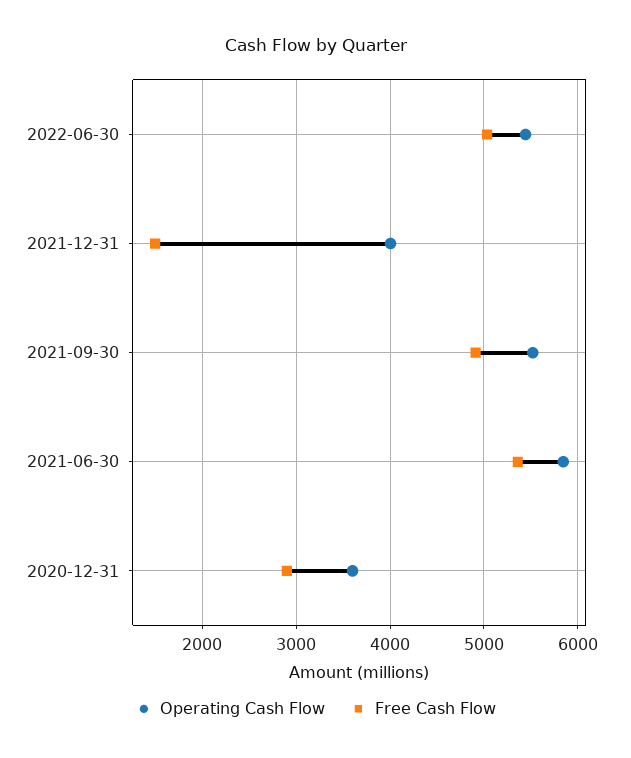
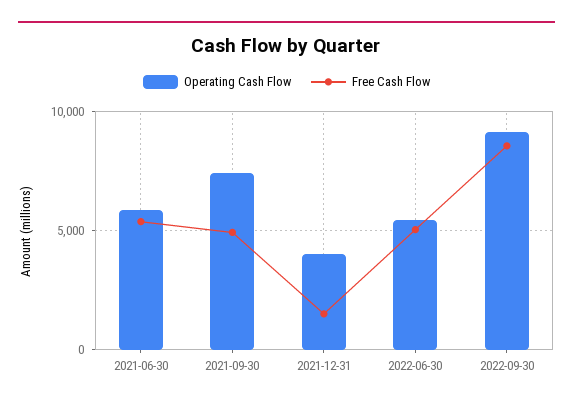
Operating Cash Flow, 2021-09-30: 5500 -> 7500
Operating Cash Flow, 2020-12-31: 3600 -> none
Free Cash Flow, 2020-12-31: 2900 -> none
Operating Cash Flow, 2022-09-30: none -> 9000
Free Cash Flow, 2022-09-30: none -> 8500

